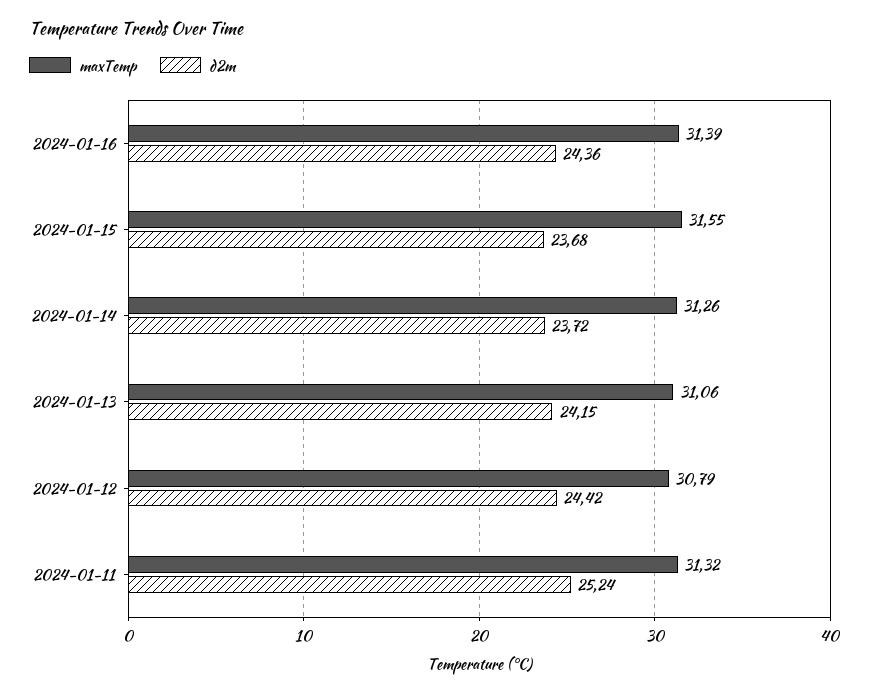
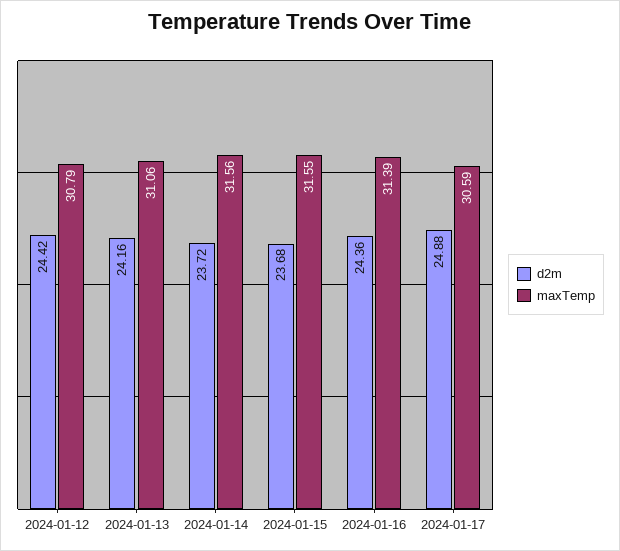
maxTemp, 2024-01-14: 31.26 -> 31.56
d2m, 2024-01-13: 24.15 -> 24.16
maxTemp, 2024-01-11: 31.32 -> none
d2m, 2024-01-11: 25.24 -> none
d2m, 2024-01-17: none -> 24.88
maxTemp, 2024-01-17: none -> 30.59

